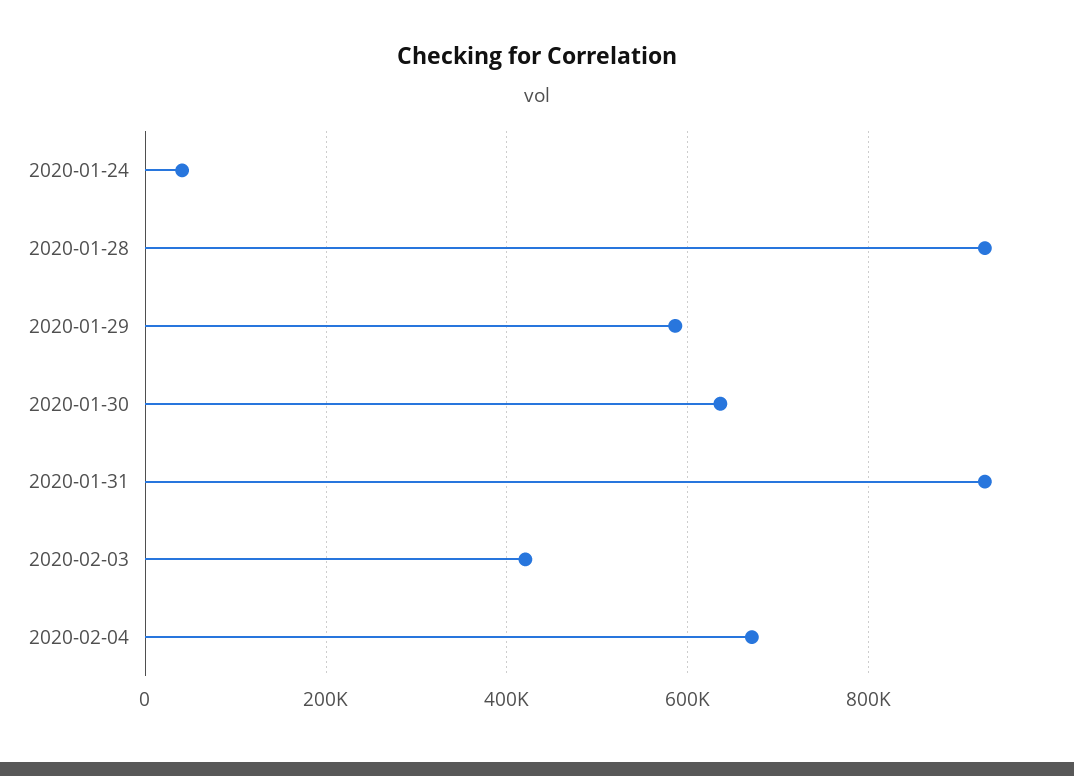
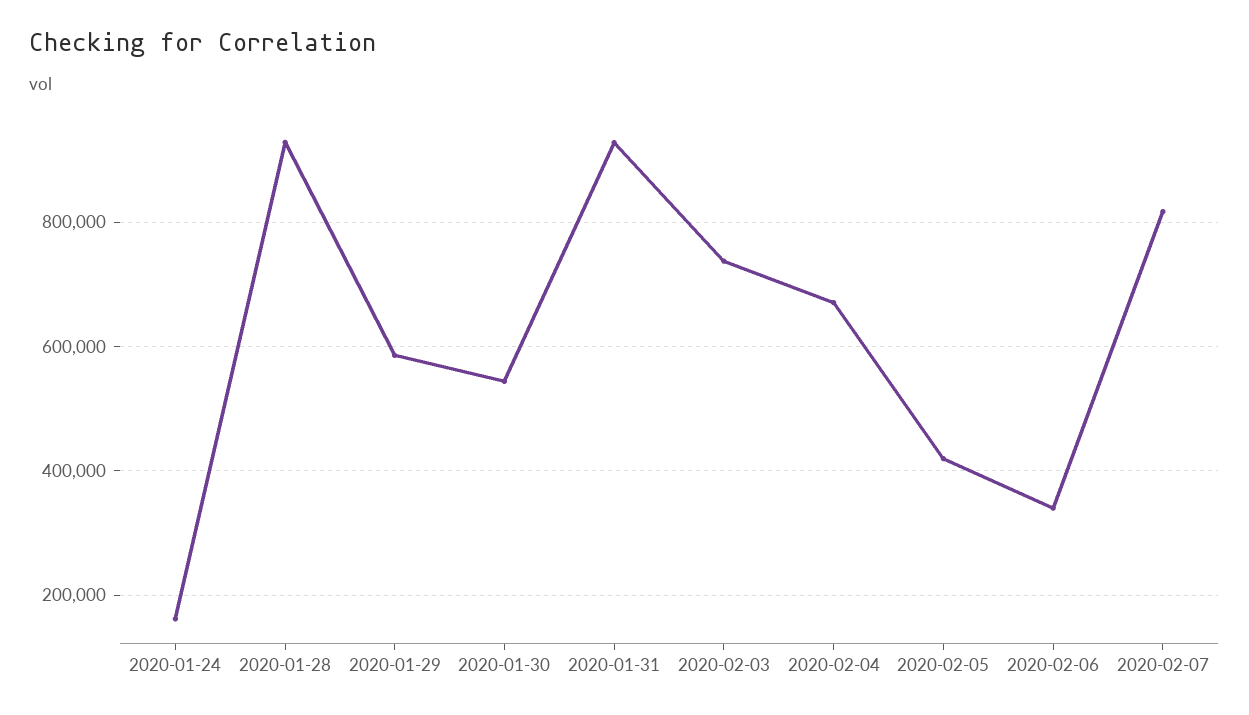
2020-01-24: 40000 -> 160000
2020-01-30: 640000 -> 540000
2020-02-03: 420000 -> 740000
2020-02-05: none -> 420000
2020-02-06: none -> 340000
2020-02-07: none -> 820000

